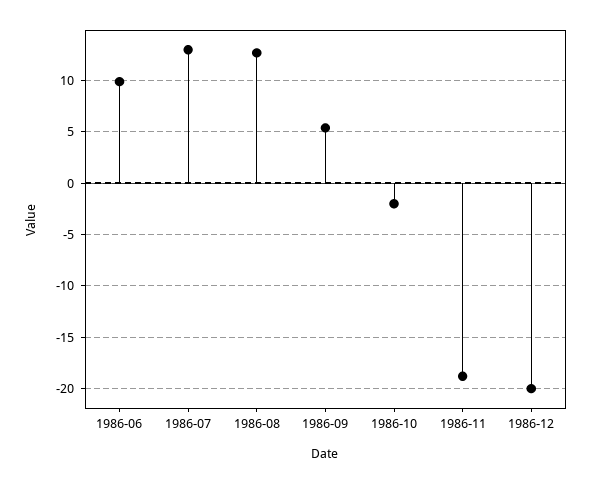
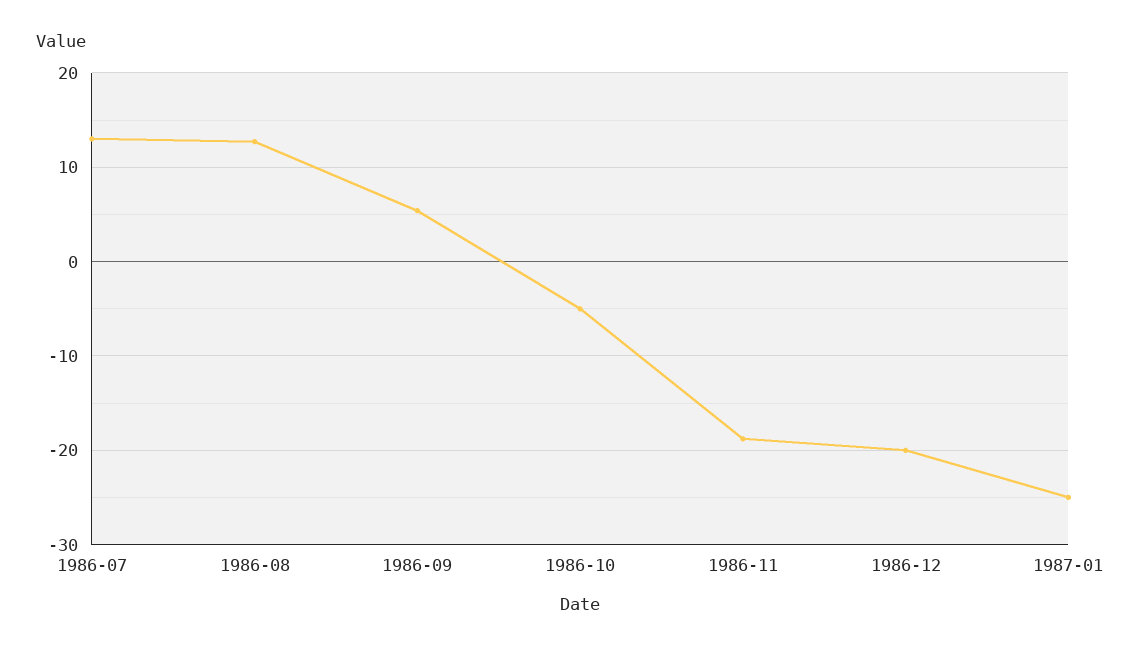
1986-06: 10 -> none
1986-10: -2 -> -5
1987-01: none -> -25

